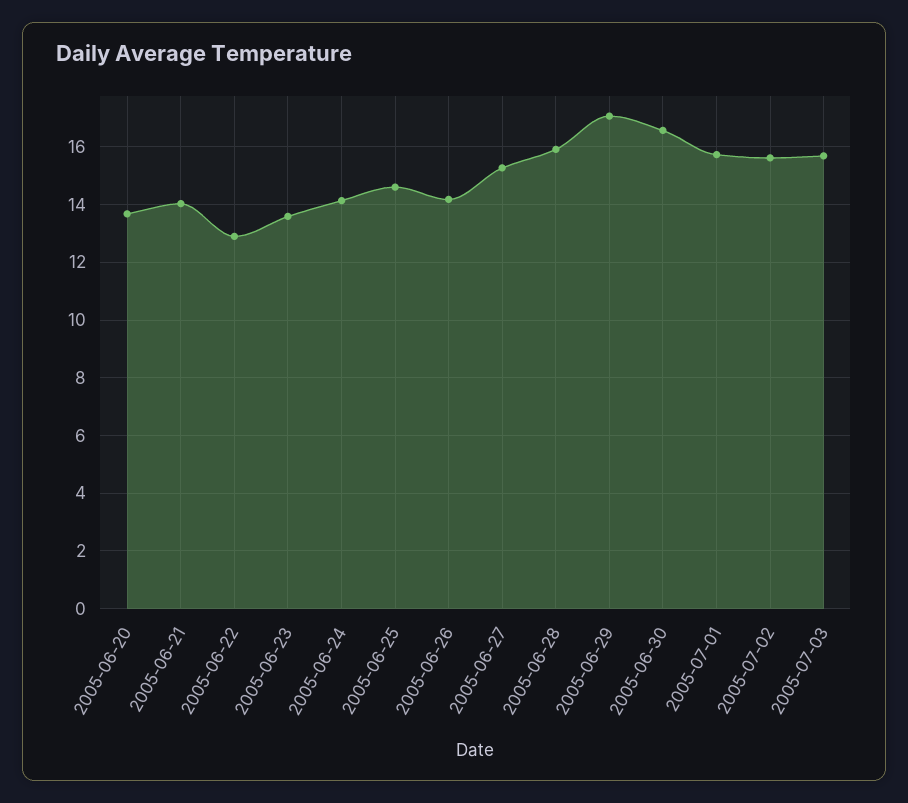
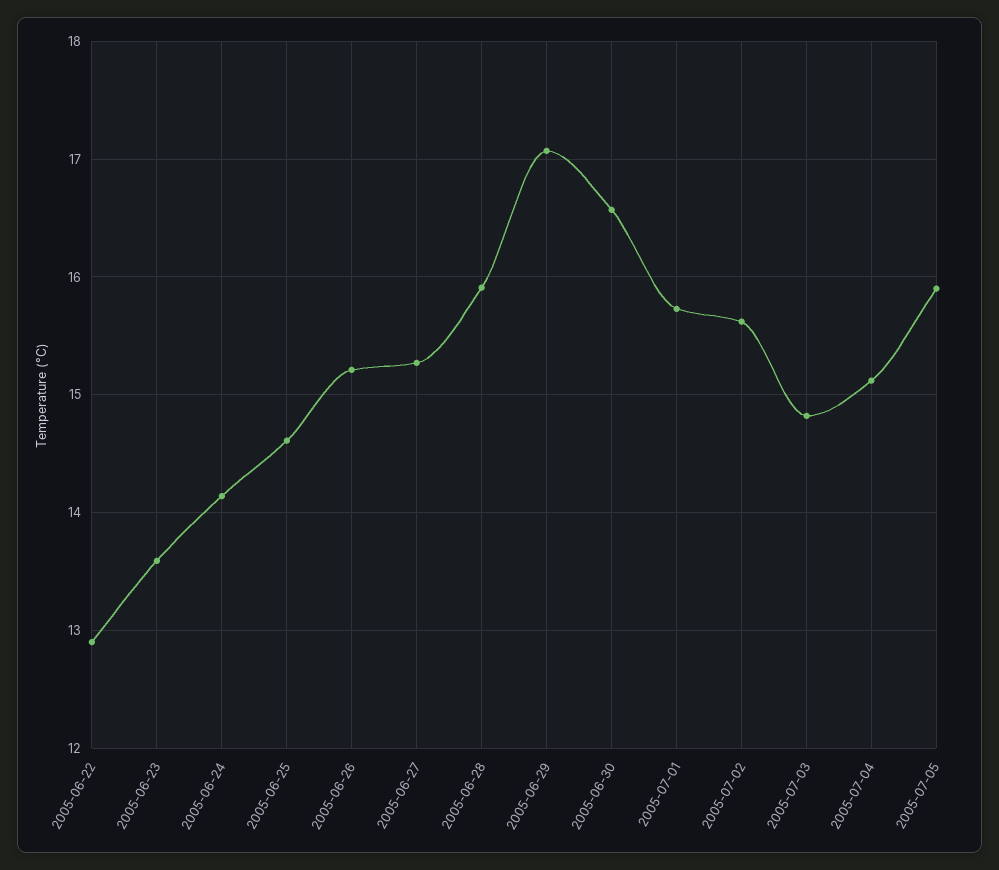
2005-06-20: 13.75 -> none
2005-06-21: 14 -> none
2005-06-26: 14.25 -> 15.2
2005-07-03: 15.75 -> 14.8
2005-07-04: none -> 15.1
2005-07-05: none -> 15.9

